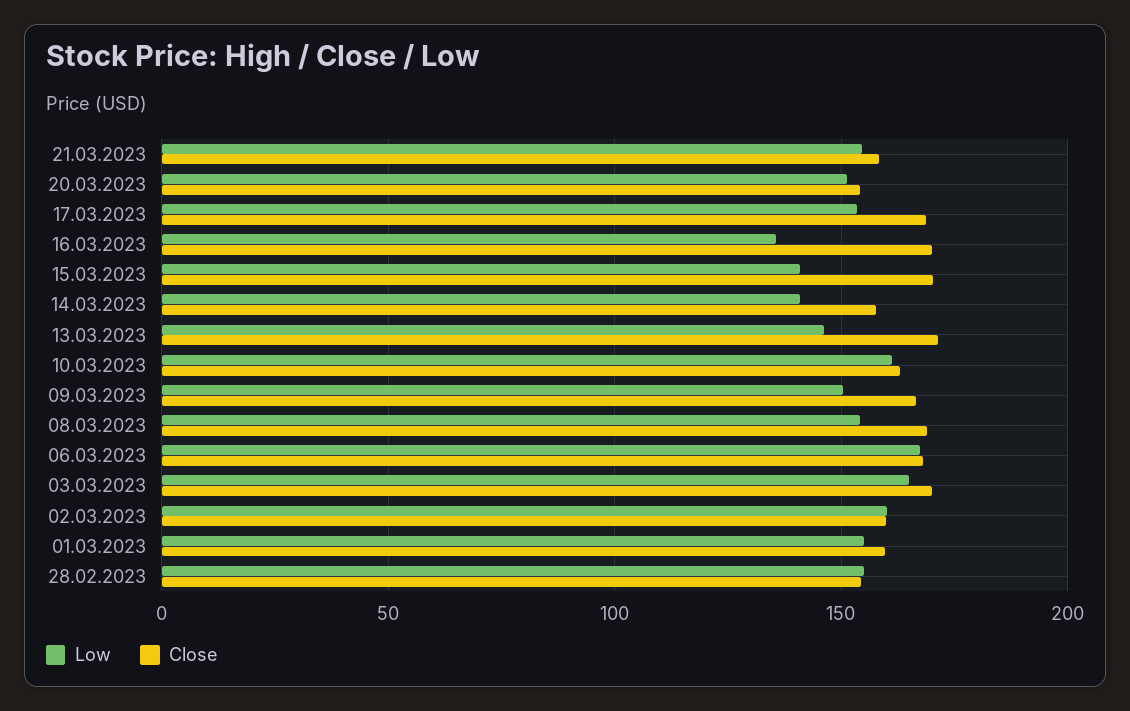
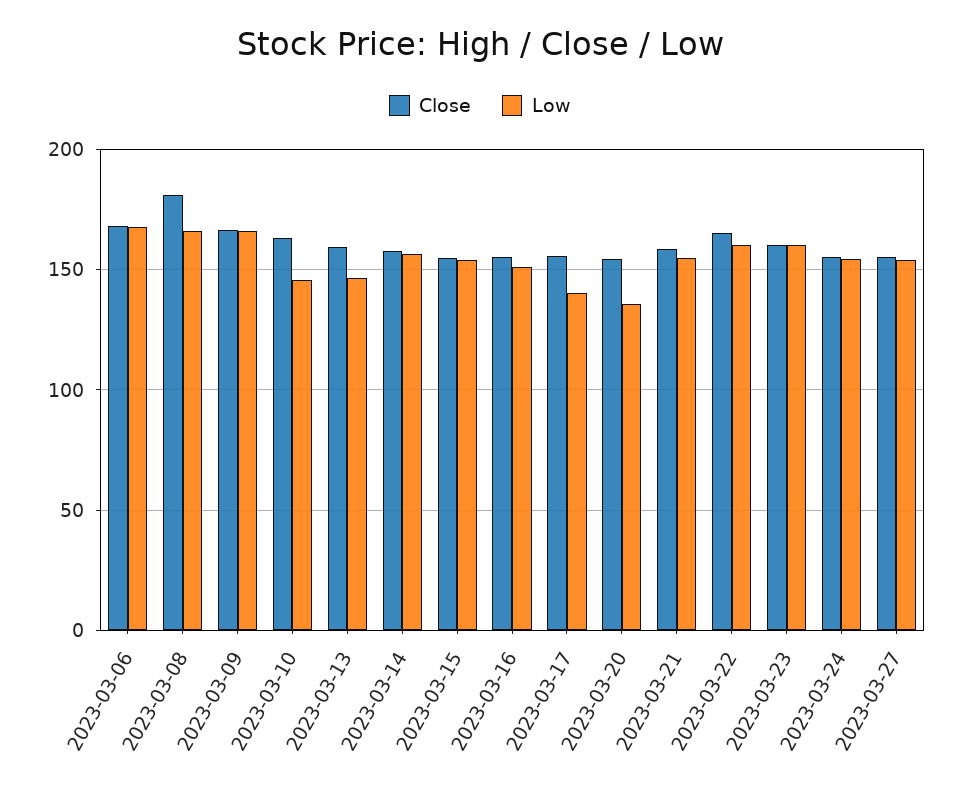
Low, 20.03.2023: 150 -> 135
Low, 17.03.2023: 155 -> 140
Close, 17.03.2023: 170 -> 155
Low, 16.03.2023: 135 -> 150
Close, 16.03.2023: 170 -> 155
Low, 15.03.2023: 140 -> 155
Close, 15.03.2023: 170 -> 155
Low, 14.03.2023: 140 -> 155
Close, 13.03.2023: 170 -> 160
Low, 10.03.2023: 160 -> 145
Low, 09.03.2023: 150 -> 165
Low, 08.03.2023: 155 -> 165
Close, 08.03.2023: 170 -> 180
Low, 03.03.2023: 165 -> none
Close, 03.03.2023: 170 -> none
Low, 02.03.2023: 160 -> none
Close, 02.03.2023: 160 -> none
Low, 01.03.2023: 155 -> none
Close, 01.03.2023: 160 -> none
Low, 28.02.2023: 155 -> none
Close, 28.02.2023: 155 -> none
Close, 2023-03-22: none -> 165
Low, 2023-03-22: none -> 160
Close, 2023-03-23: none -> 160
Low, 2023-03-23: none -> 160
Close, 2023-03-24: none -> 155
Low, 2023-03-24: none -> 155
Close, 2023-03-27: none -> 155
Low, 2023-03-27: none -> 155

